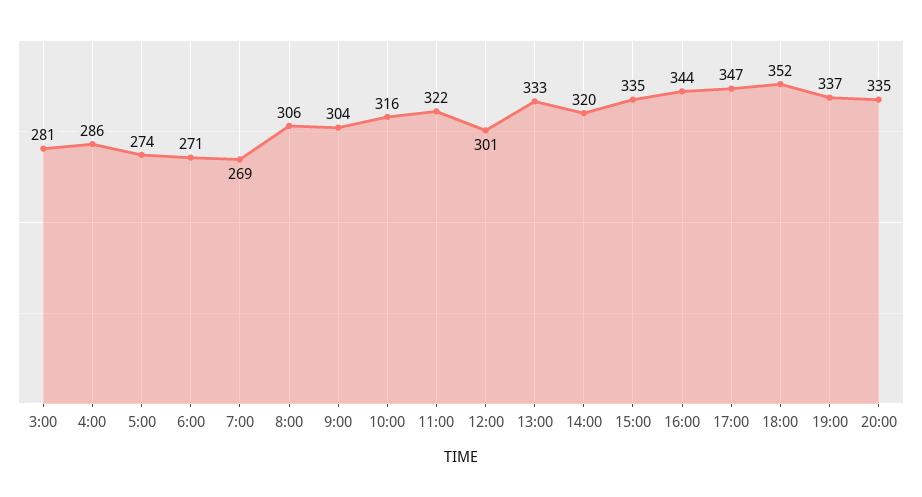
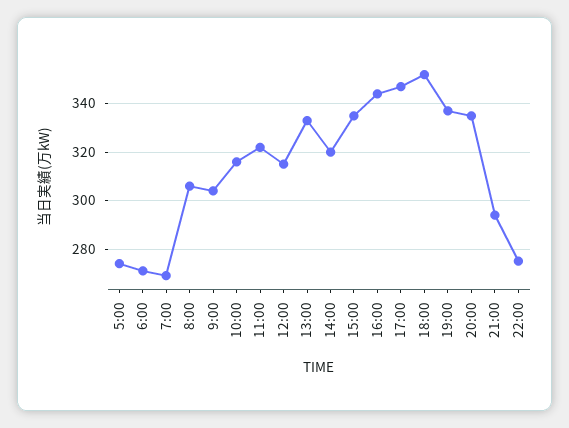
3:00: 281 -> none
4:00: 286 -> none
12:00: 301 -> 315
21:00: none -> 295
22:00: none -> 275

